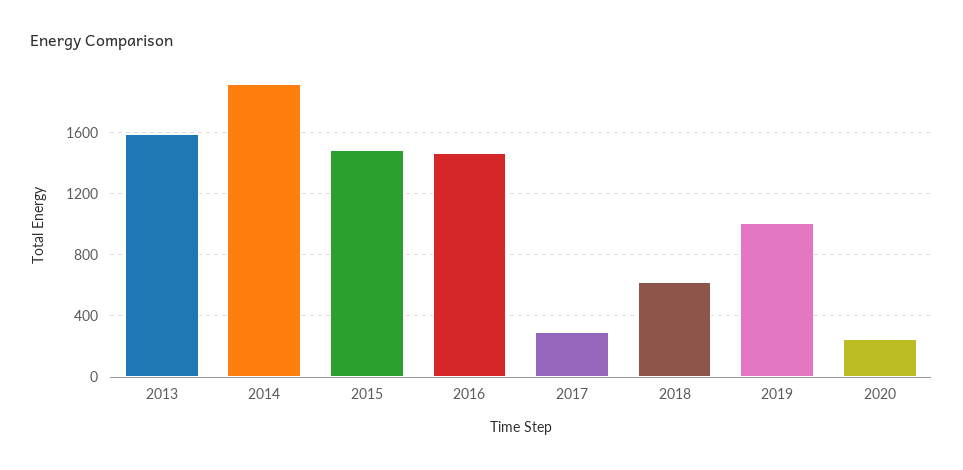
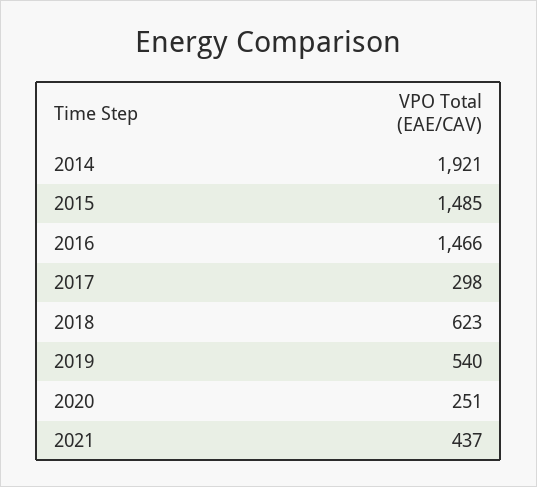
2013: 1600 -> none
2019: 1000 -> 540
2021: none -> 437

